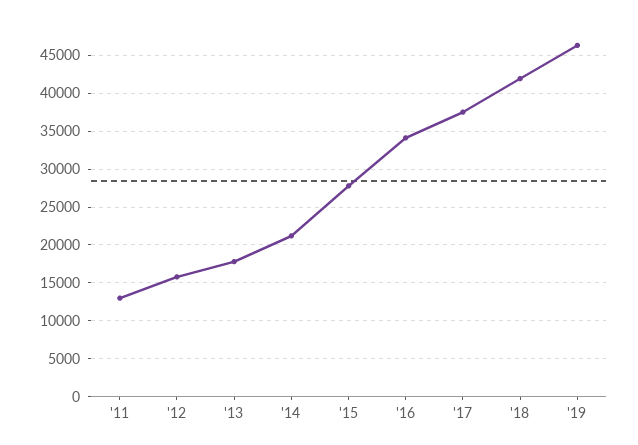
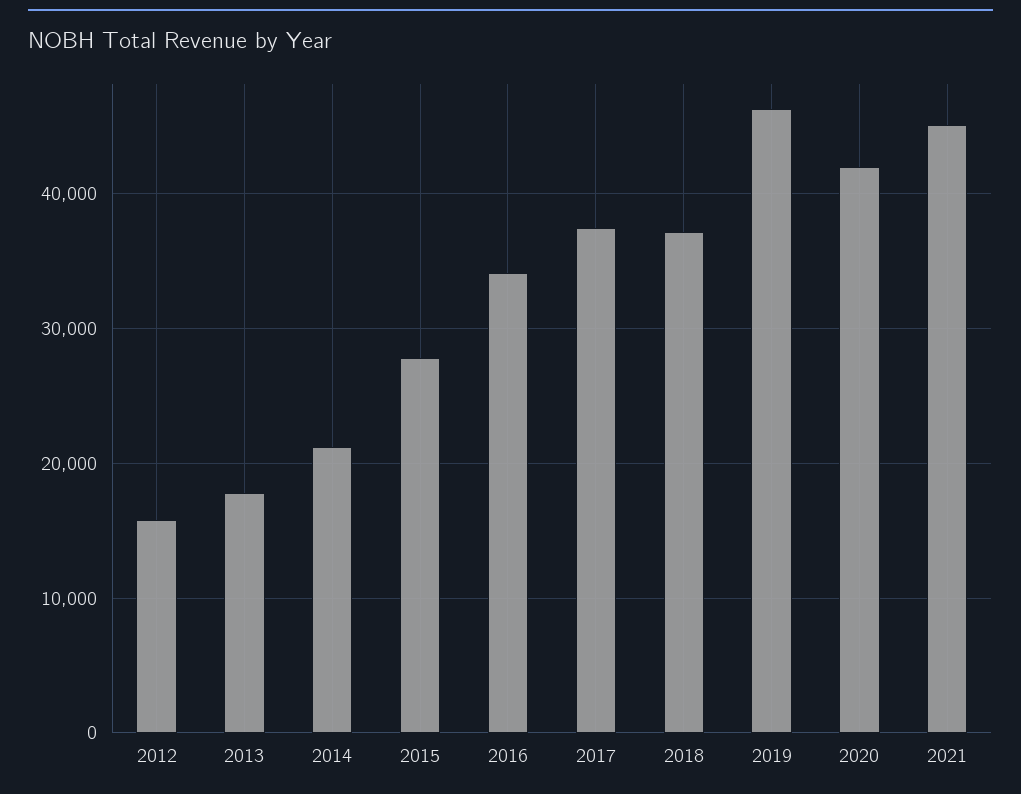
'11: 13000 -> none
'18: 42000 -> 37000
2020: none -> 42000
2021: none -> 45000

